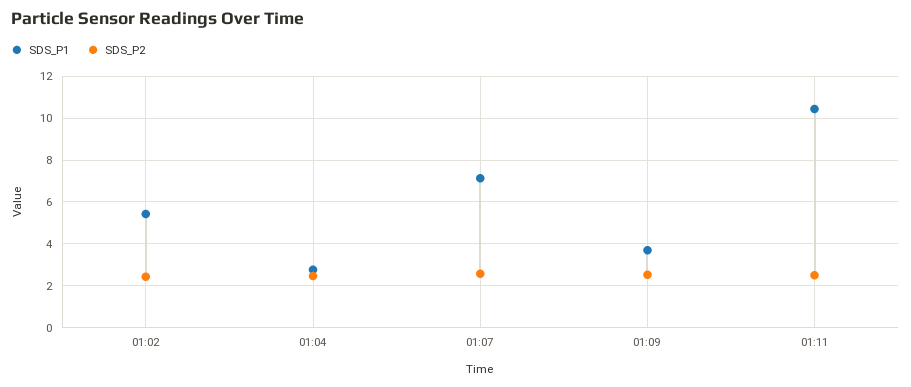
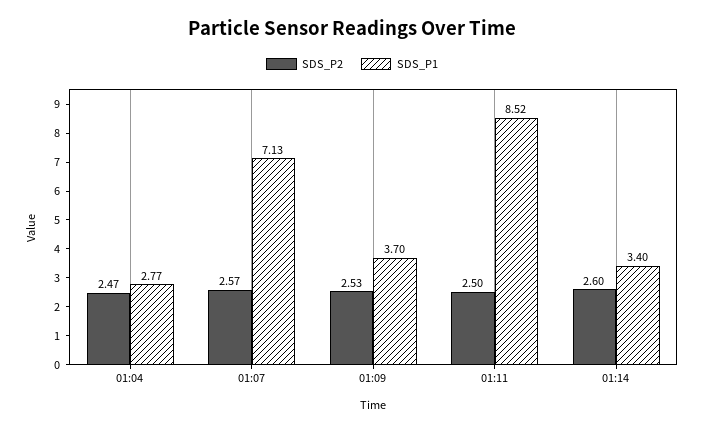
SDS_P1, 01:02: 5.5 -> none
SDS_P2, 01:02: 2.5 -> none
SDS_P1, 01:11: 10.5 -> 8.52
SDS_P2, 01:14: none -> 2.6
SDS_P1, 01:14: none -> 3.4

